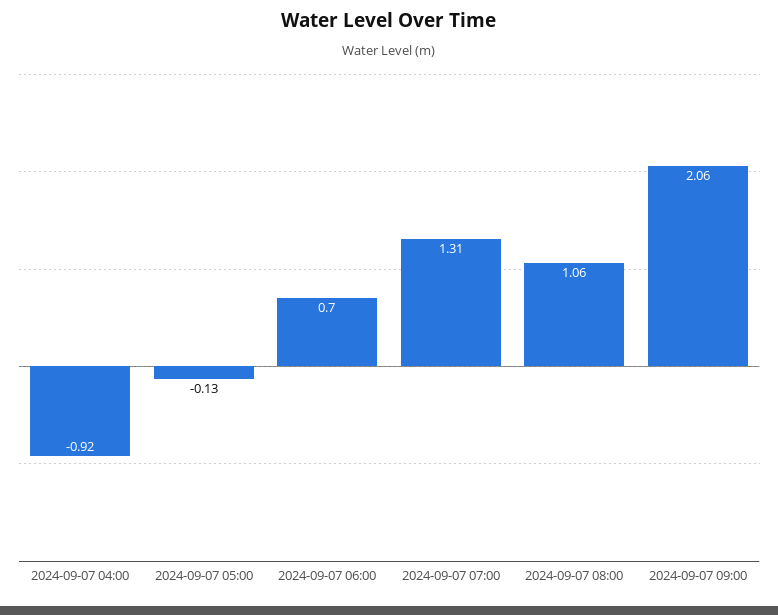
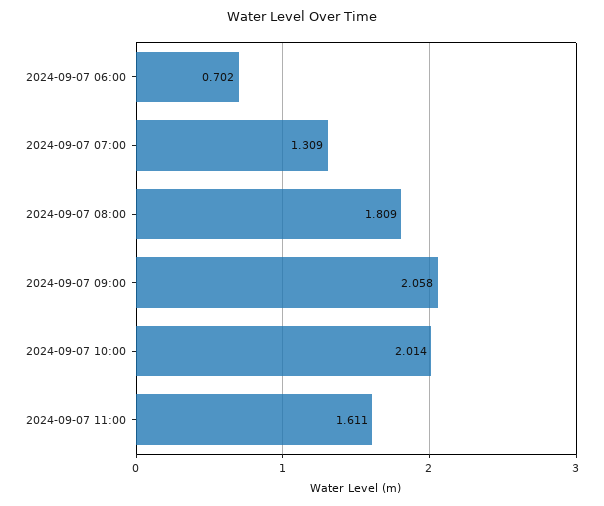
2024-09-07 04:00: -0.92 -> none
2024-09-07 05:00: -0.13 -> none
2024-09-07 08:00: 1.06 -> 1.809
2024-09-07 10:00: none -> 2.014
2024-09-07 11:00: none -> 1.611

